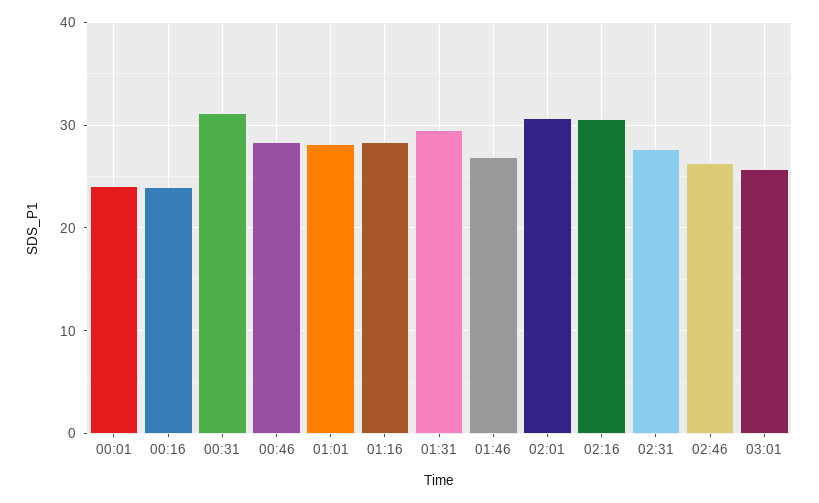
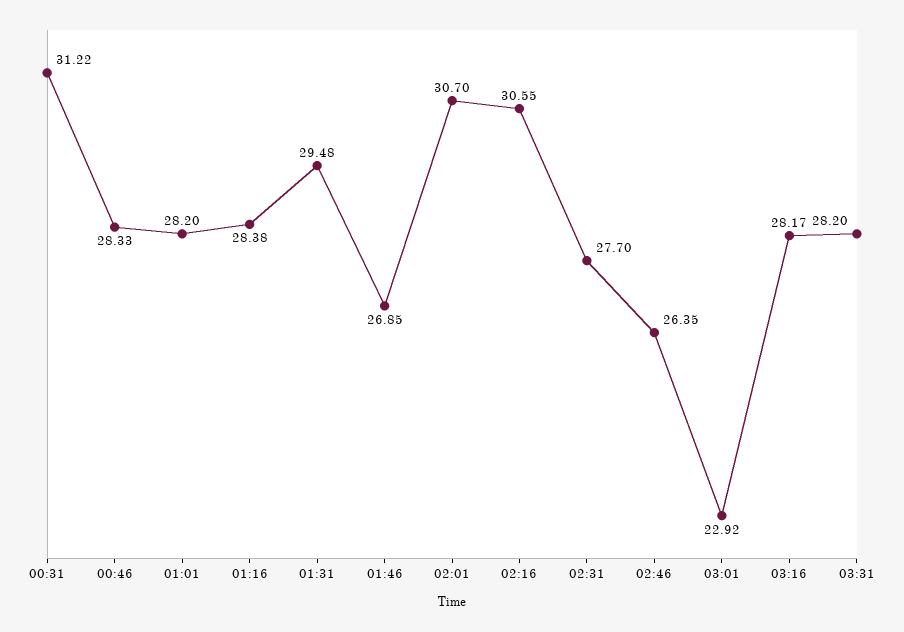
00:01: 24 -> none
00:16: 24 -> none
03:01: 26 -> 22.92
03:16: none -> 28.17
03:31: none -> 28.2

